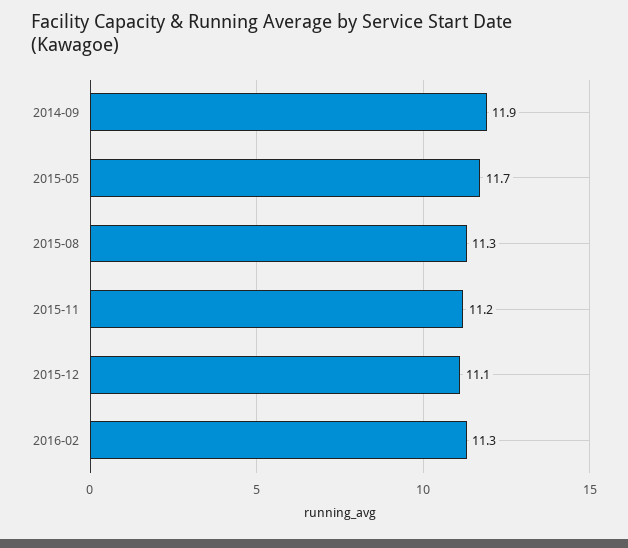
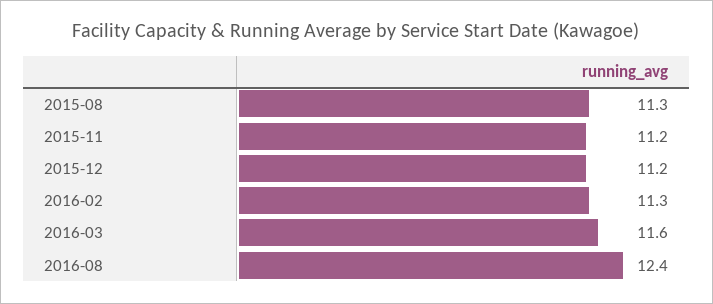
2014-09: 11.9 -> none
2015-05: 11.7 -> none
2015-12: 11.1 -> 11.2
2016-03: none -> 11.6
2016-08: none -> 12.4

